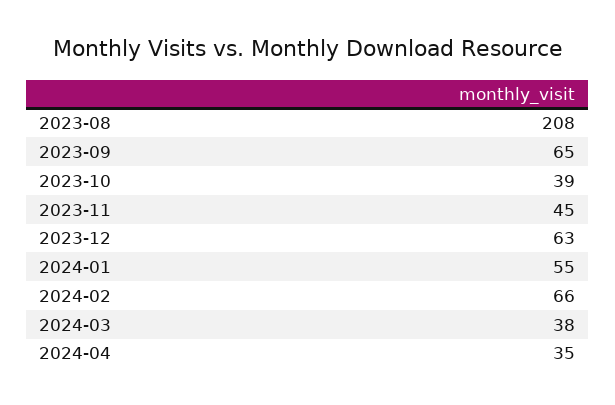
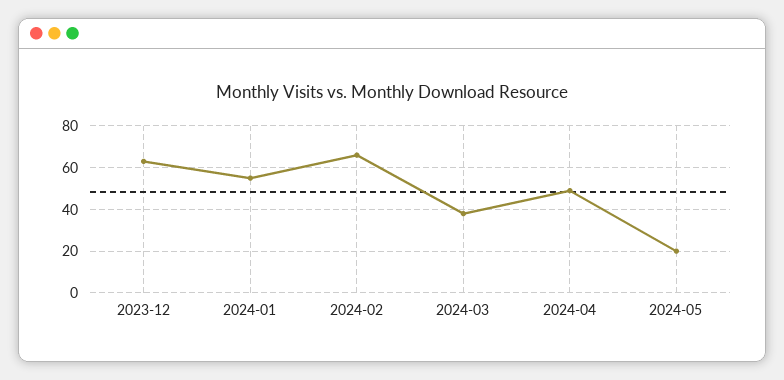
2023-08: 208 -> none
2023-09: 65 -> none
2023-10: 39 -> none
2023-11: 45 -> none
2024-04: 35 -> 50
2024-05: none -> 20

